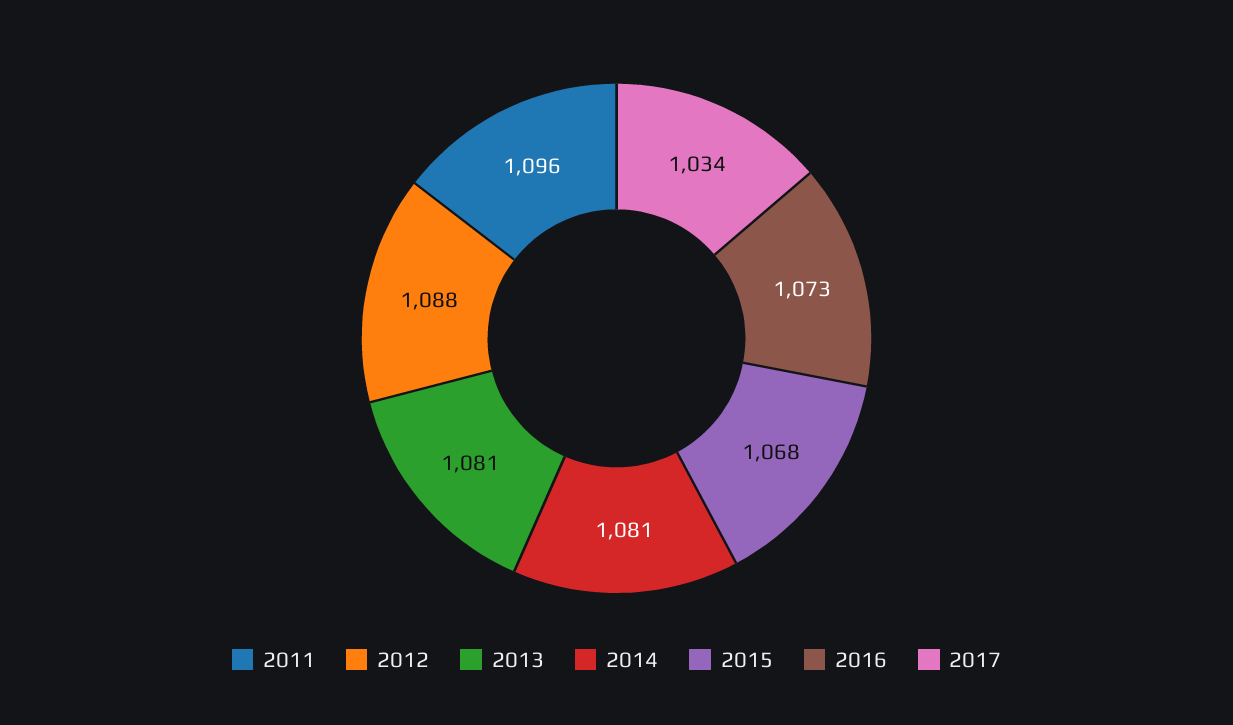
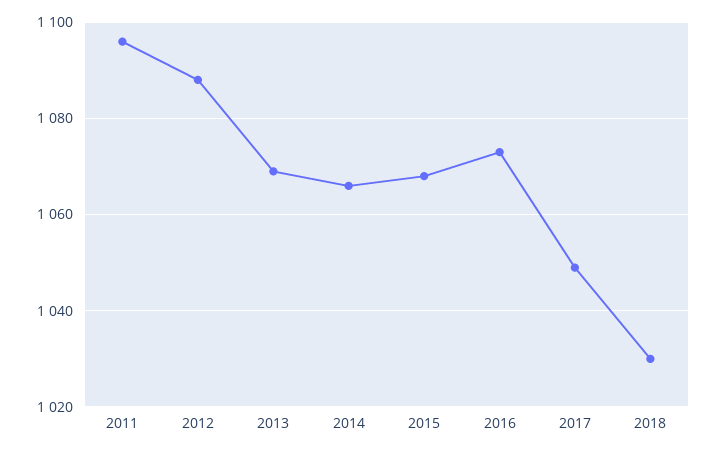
2013: 1081 -> 1070
2014: 1081 -> 1065
2017: 1034 -> 1050
2018: none -> 1030

